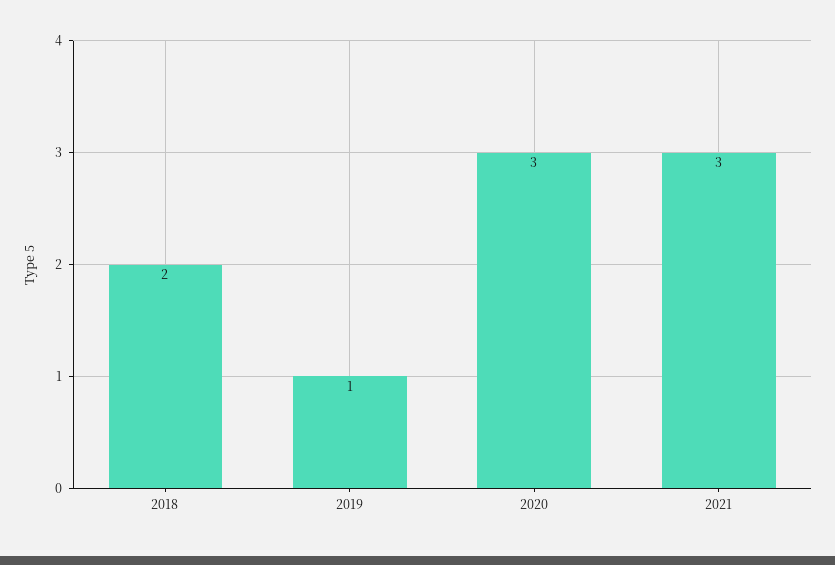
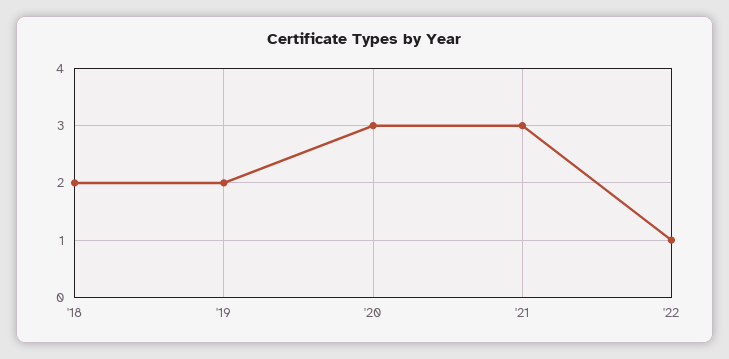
2019: 1 -> 2
'22: none -> 1

